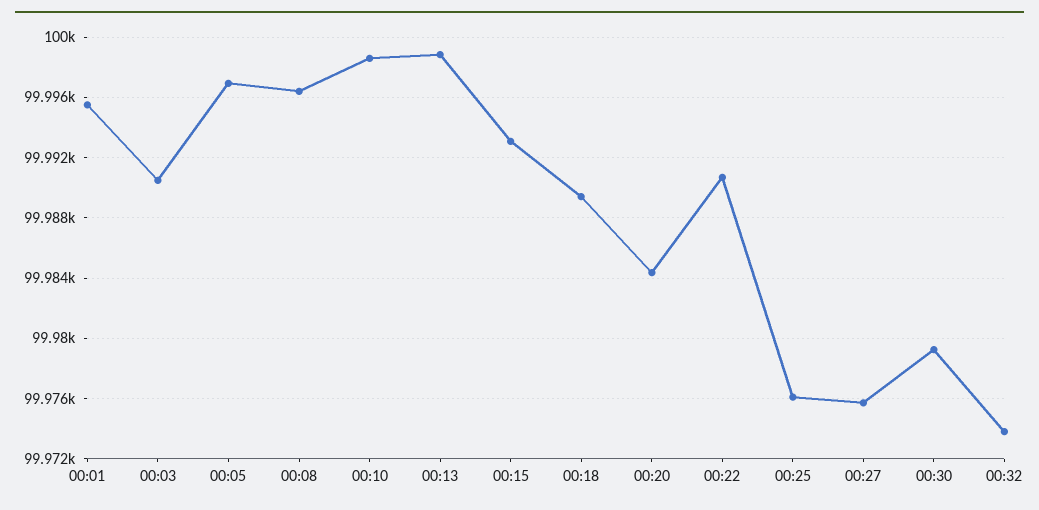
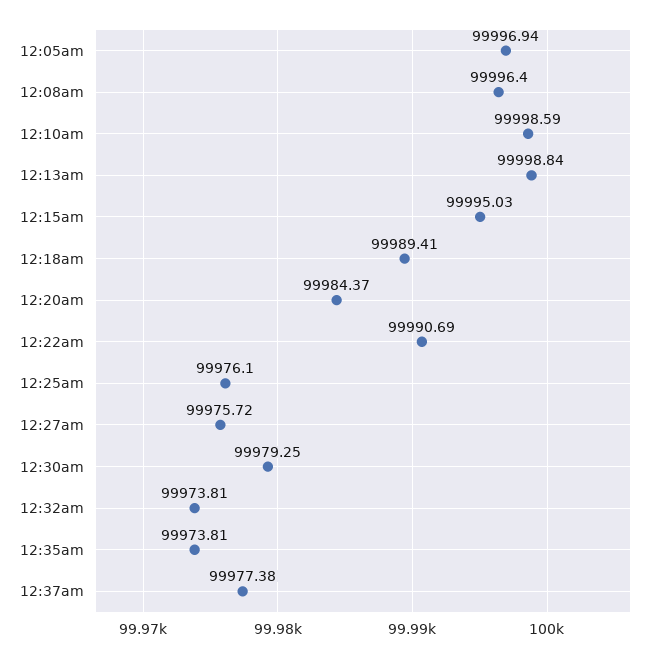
00:01: 99995.5 -> none
00:03: 99990.5 -> none
00:15: 99993 -> 99995.03
12:35am: none -> 99973.81
12:37am: none -> 99977.38

